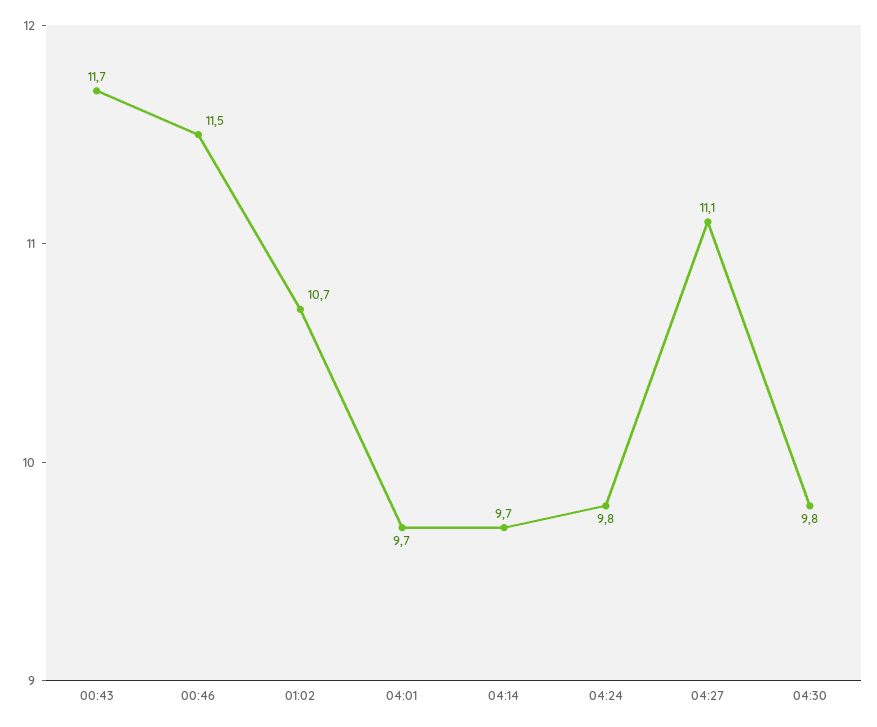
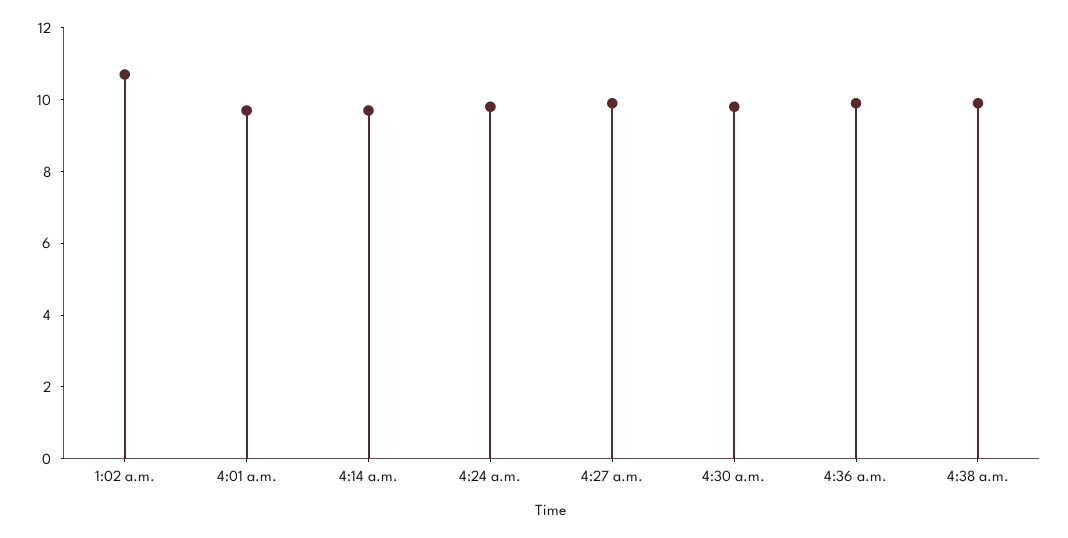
00:43: 11.7 -> none
00:46: 11.5 -> none
04:27: 11.1 -> 10
4:36 a.m.: none -> 10
4:38 a.m.: none -> 10

